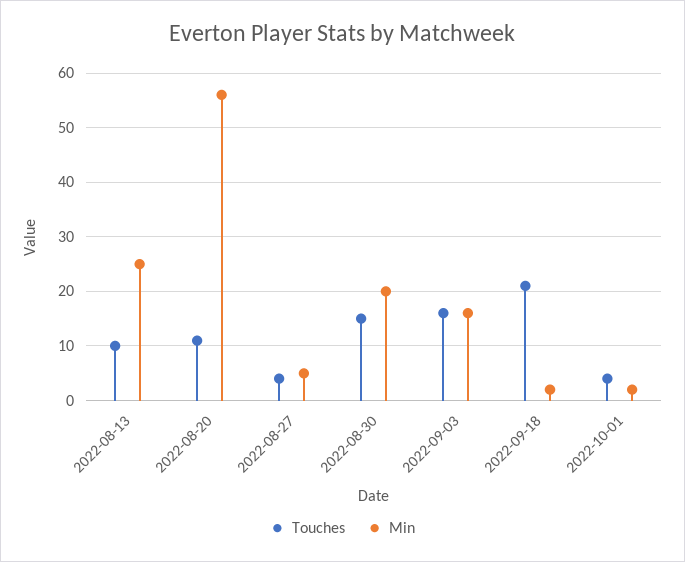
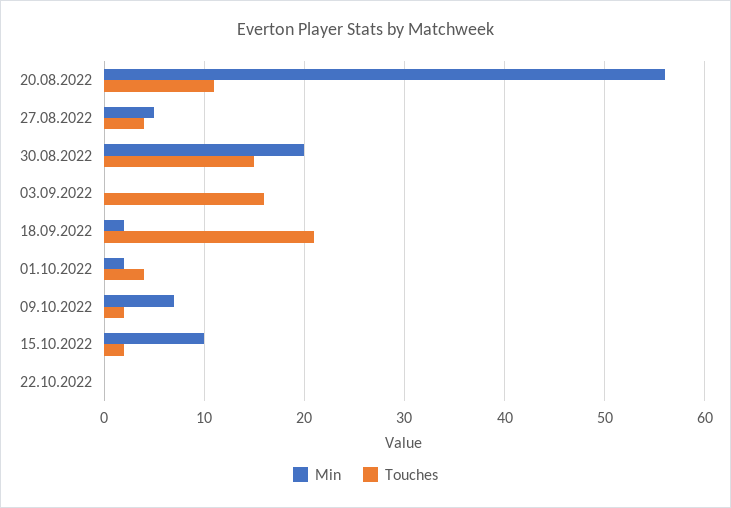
Touches, 2022-08-13: 10 -> none
Min, 2022-08-13: 25 -> none
Min, 2022-09-03: 15 -> 0
Min, 09.10.2022: none -> 7
Touches, 09.10.2022: none -> 2
Min, 15.10.2022: none -> 10
Touches, 15.10.2022: none -> 2
Min, 22.10.2022: none -> 0
Touches, 22.10.2022: none -> 0

